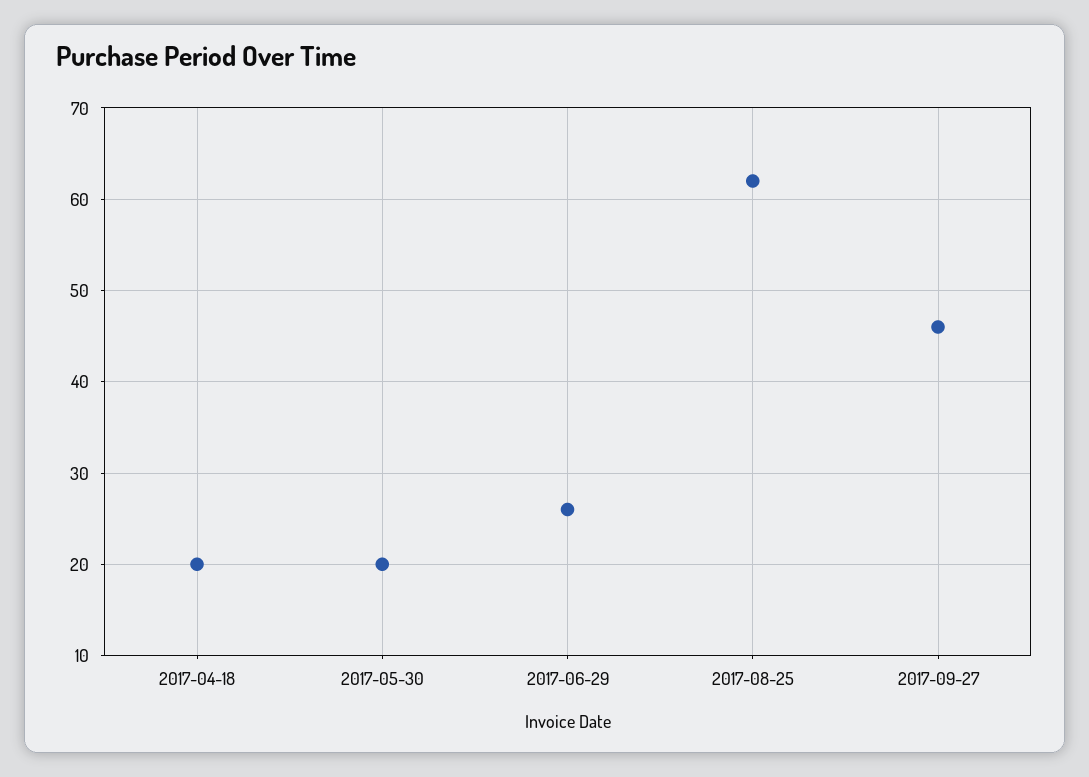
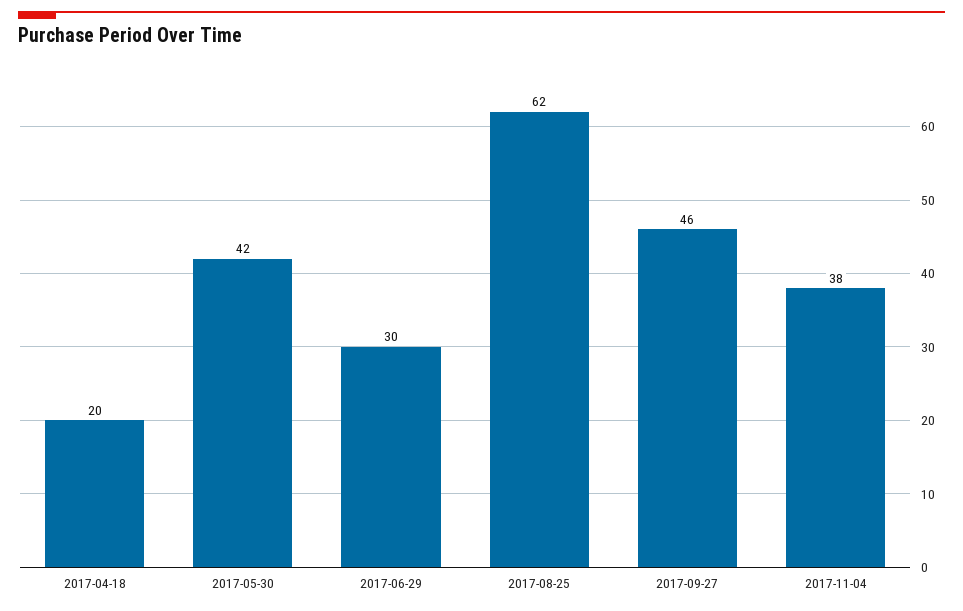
2017-05-30: 20 -> 42
2017-06-29: 26 -> 30
2017-11-04: none -> 38

